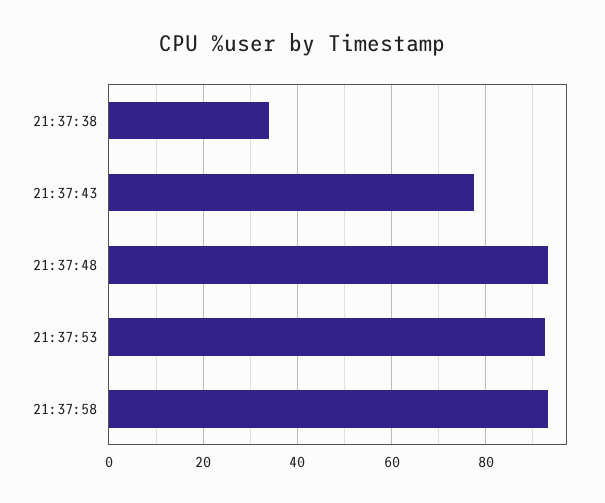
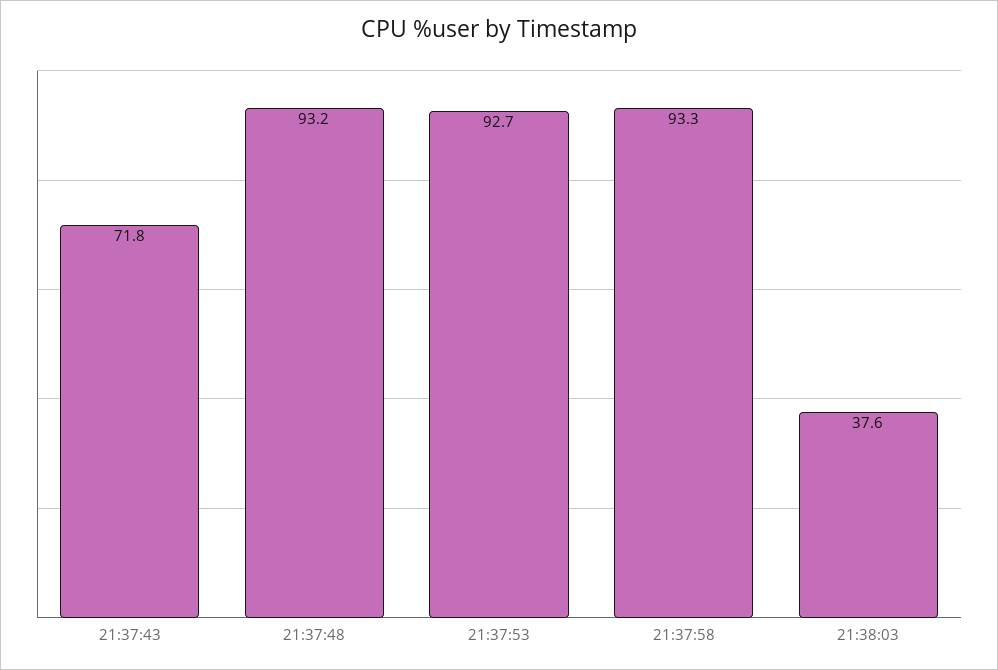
21:37:38: 34 -> none
21:37:43: 78 -> 71.8
21:38:03: none -> 37.6

